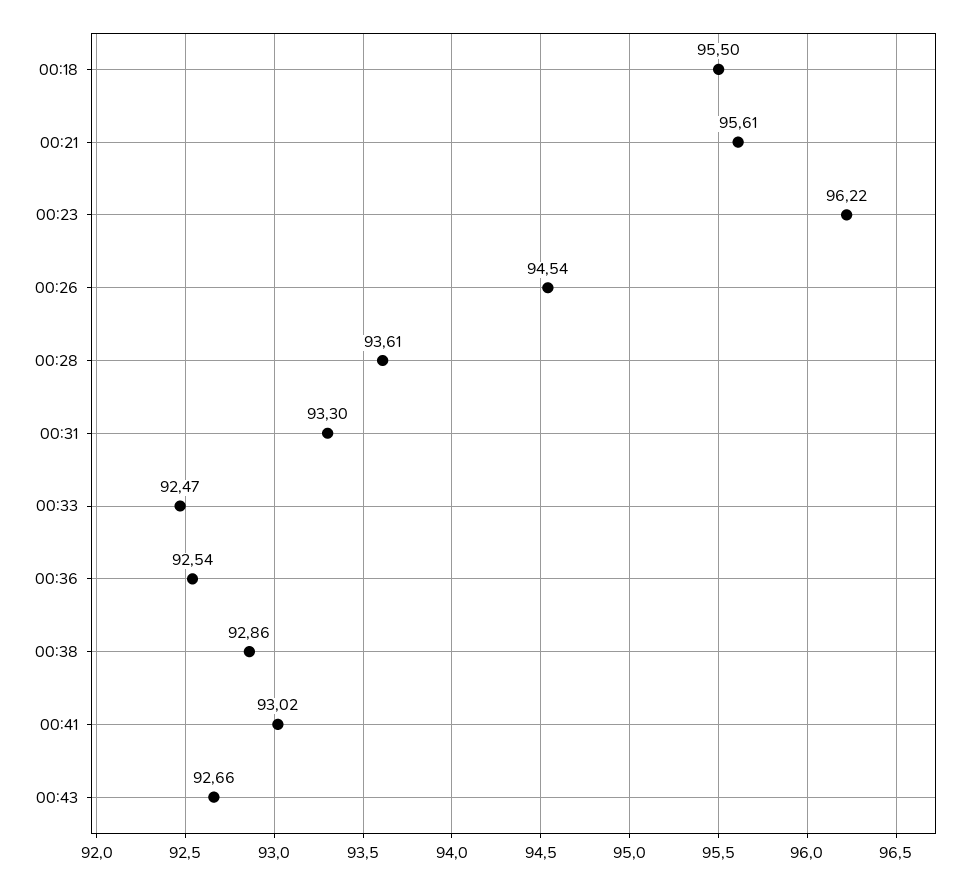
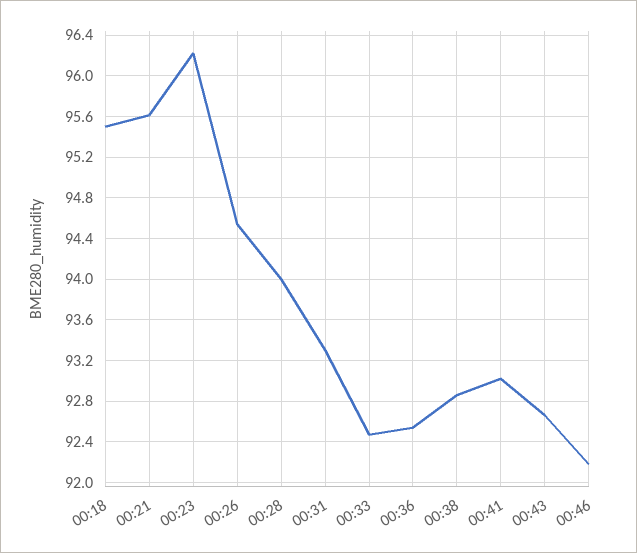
00:28: 93.61 -> 94
00:46: none -> 92.2

